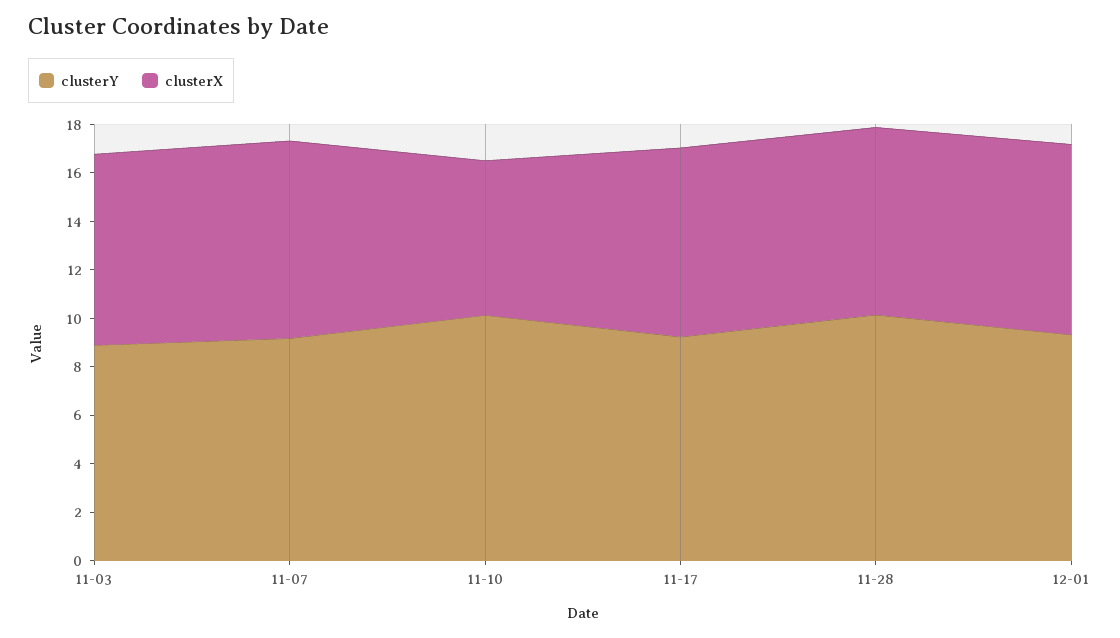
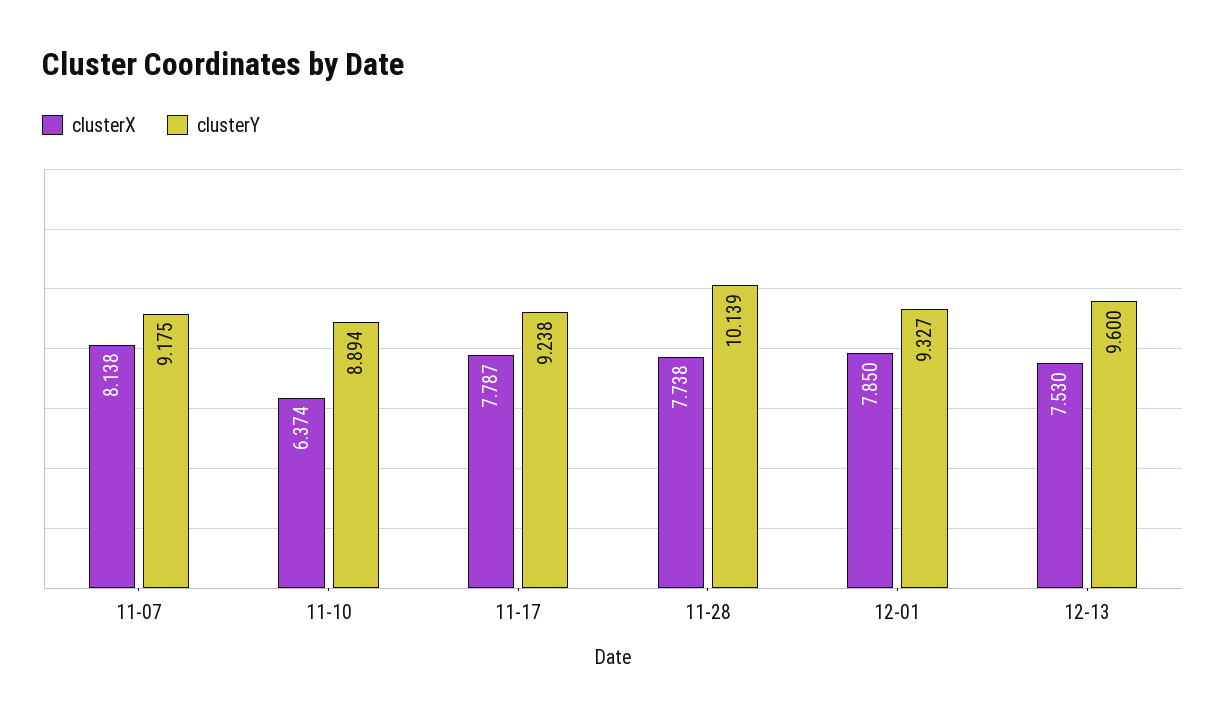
clusterY, 11-03: 9 -> none
clusterX, 11-03: 8 -> none
clusterY, 11-10: 10 -> 8.894
clusterX, 12-13: none -> 7.53
clusterY, 12-13: none -> 9.6

